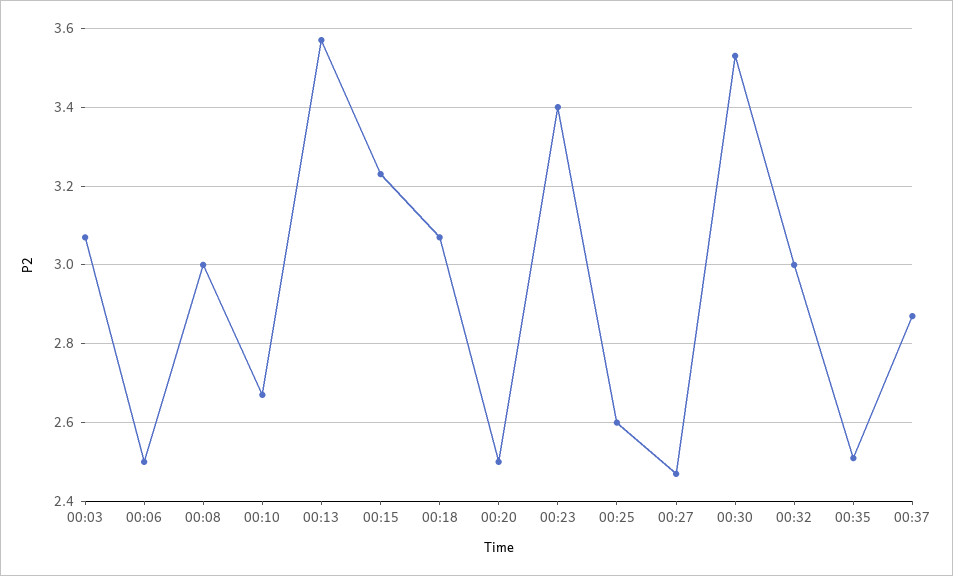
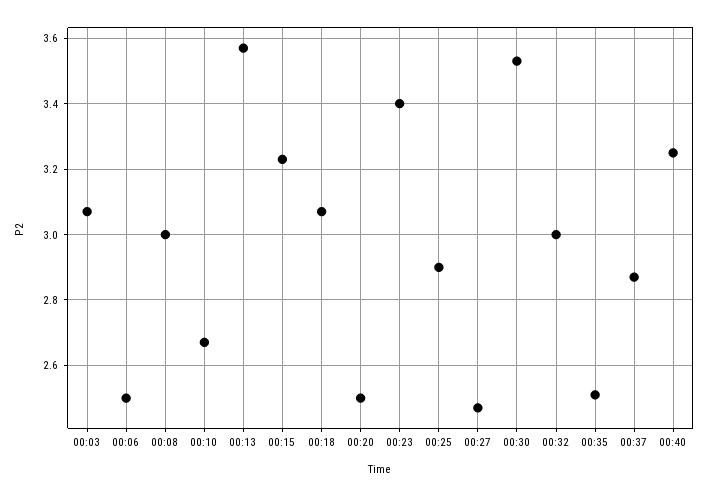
00:25: 2.6 -> 2.9
00:40: none -> 3.25

